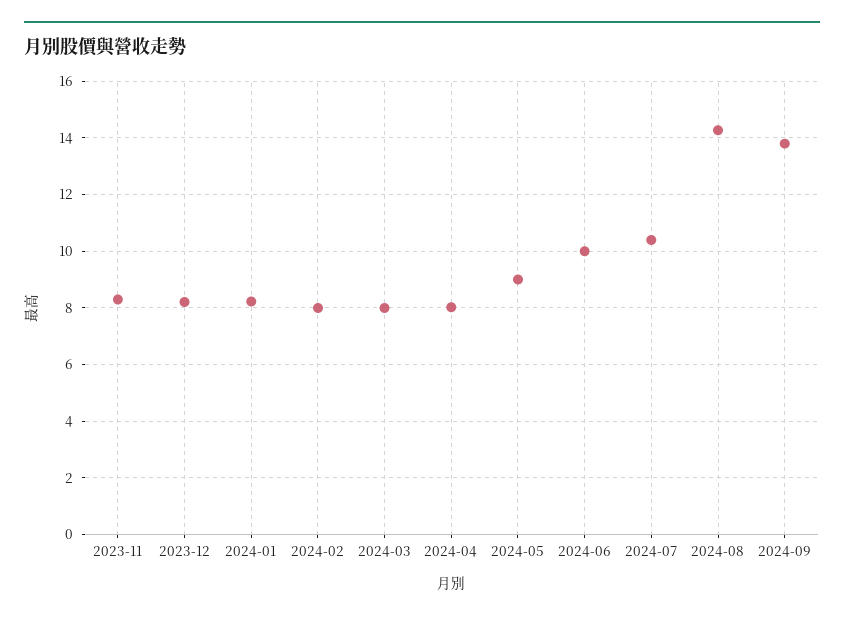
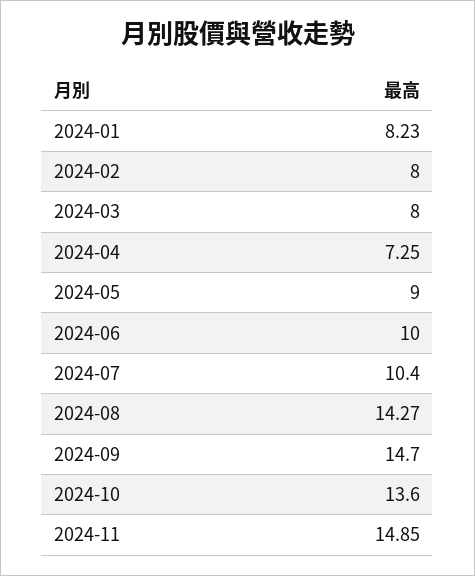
2023-11: 8.25 -> none
2023-12: 8.25 -> none
2024-04: 8 -> 7.25
2024-09: 13.75 -> 14.7
2024-10: none -> 13.6
2024-11: none -> 14.85

